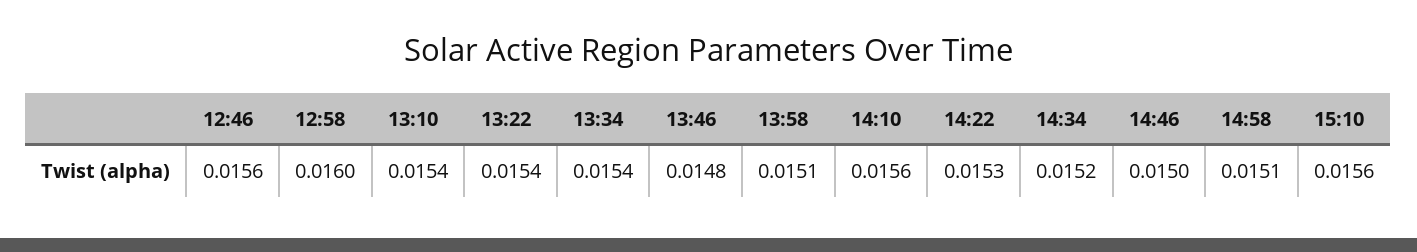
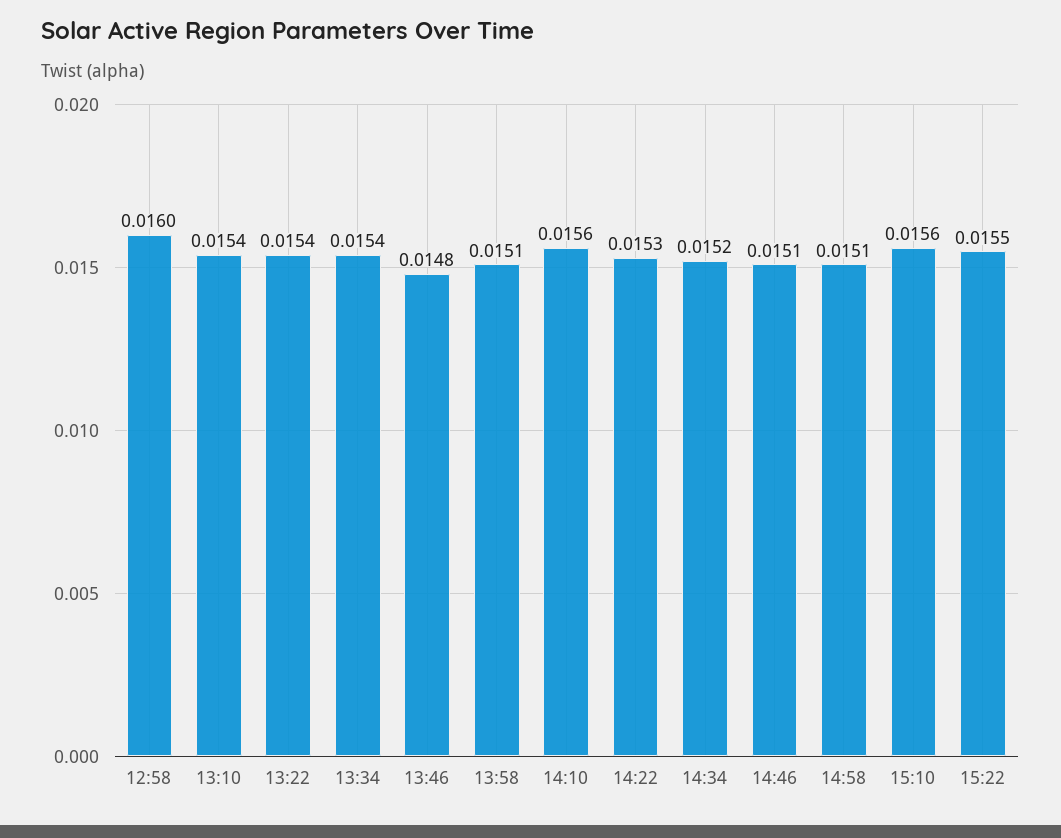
12:46: 0.0156 -> none
14:46: 0.015 -> 0.0151
15:22: none -> 0.0155

